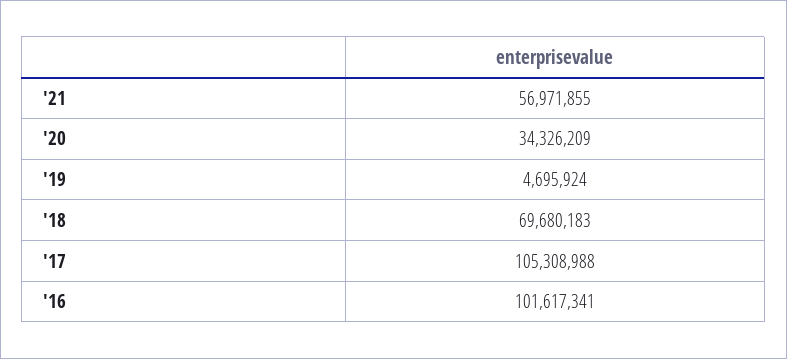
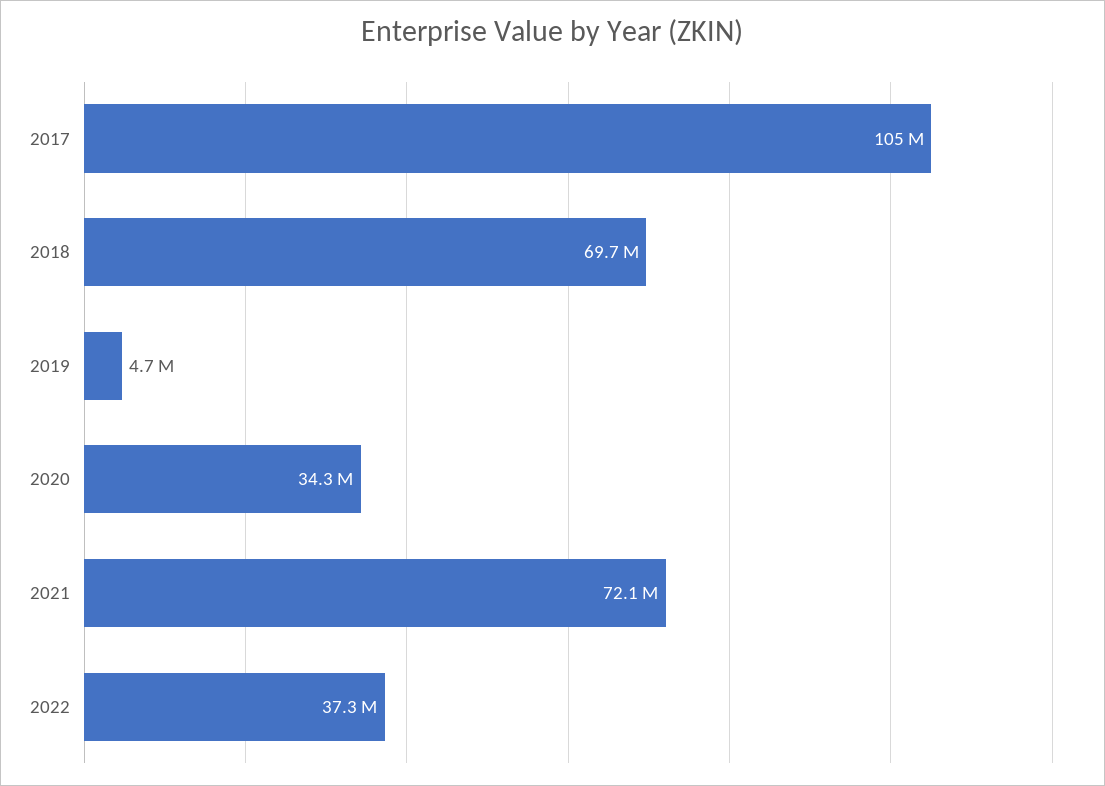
'21: 56971855 -> 72100000
'16: 101617341 -> none
2022: none -> 37300000

